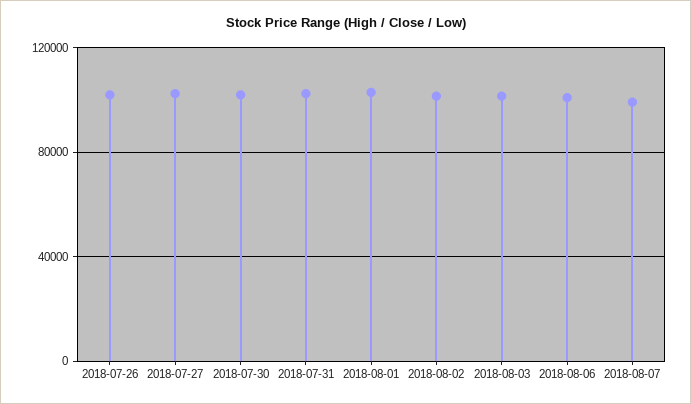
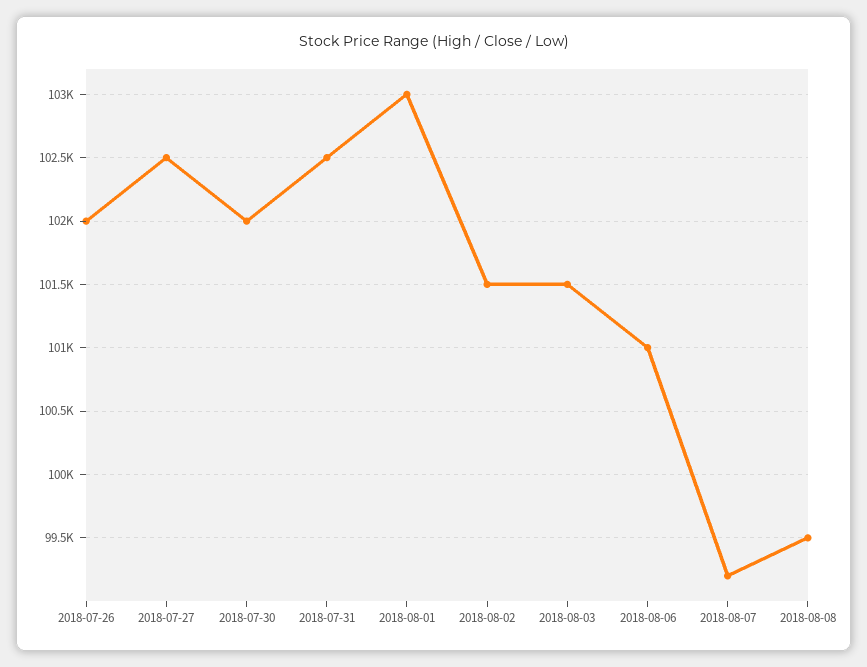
2018-08-08: none -> 99500

